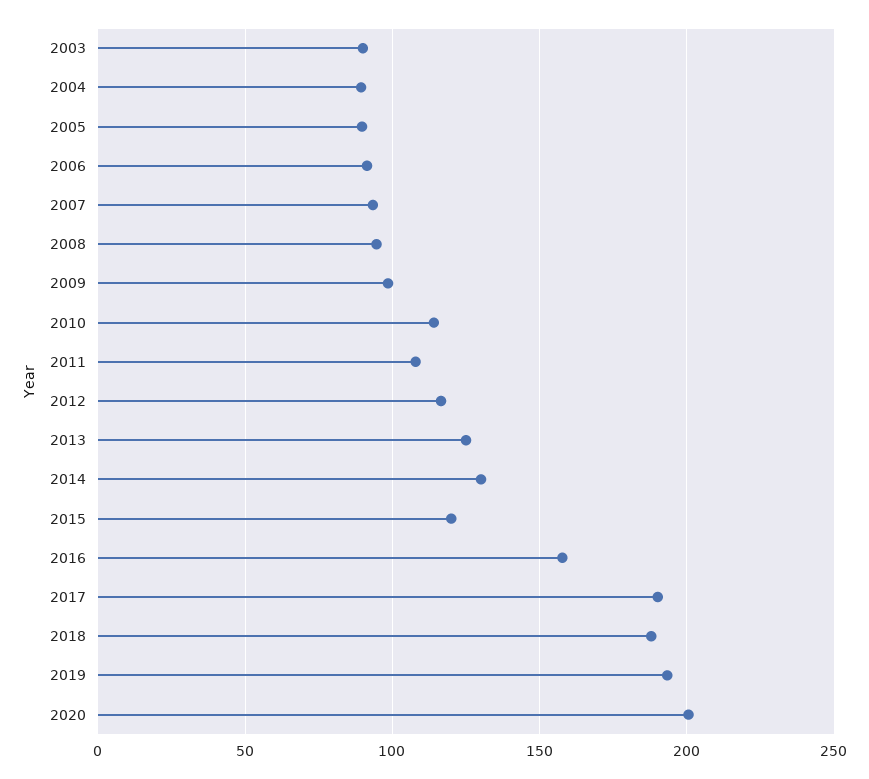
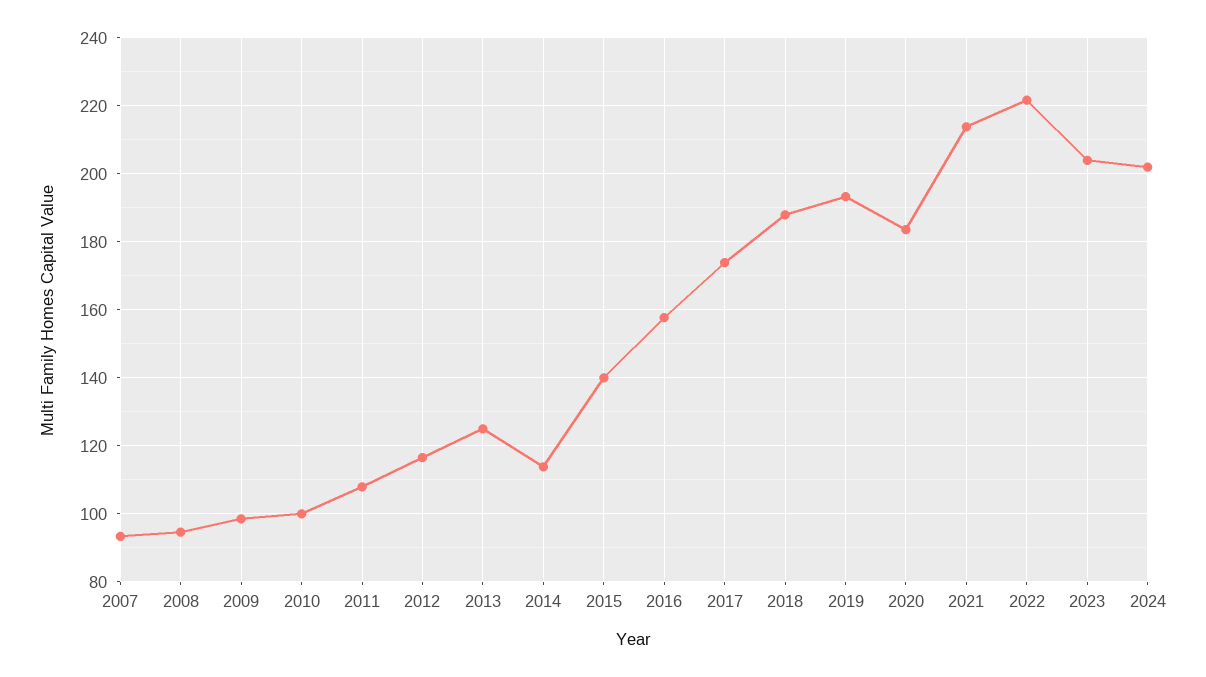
2003: 90 -> none
2004: 90 -> none
2005: 90 -> none
2006: 90 -> none
2010: 115 -> 100
2014: 130 -> 114
2015: 120 -> 140
2017: 190 -> 174
2020: 200 -> 184
2021: none -> 214
2022: none -> 222
2023: none -> 204
2024: none -> 202

